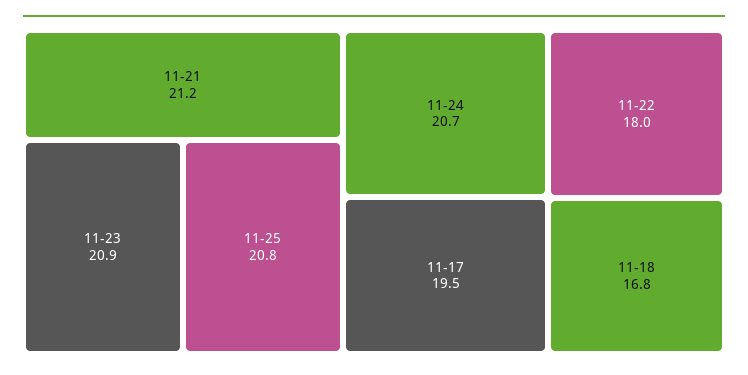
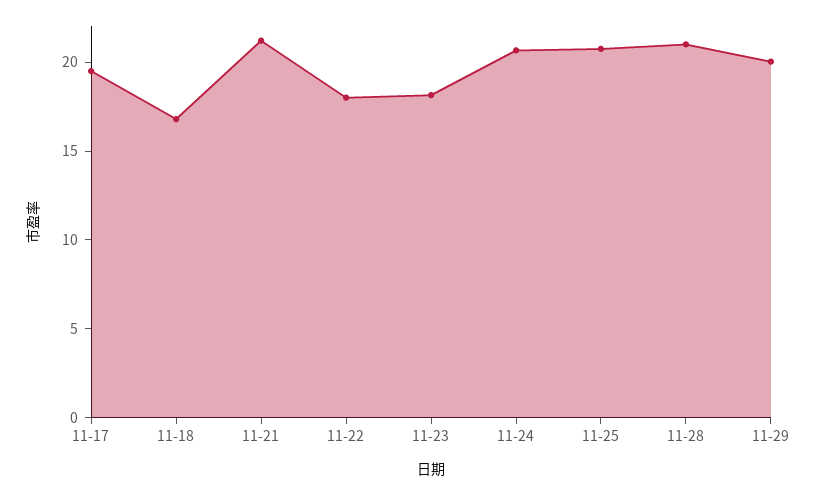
11-23: 20.9 -> 18
11-28: none -> 21
11-29: none -> 20

